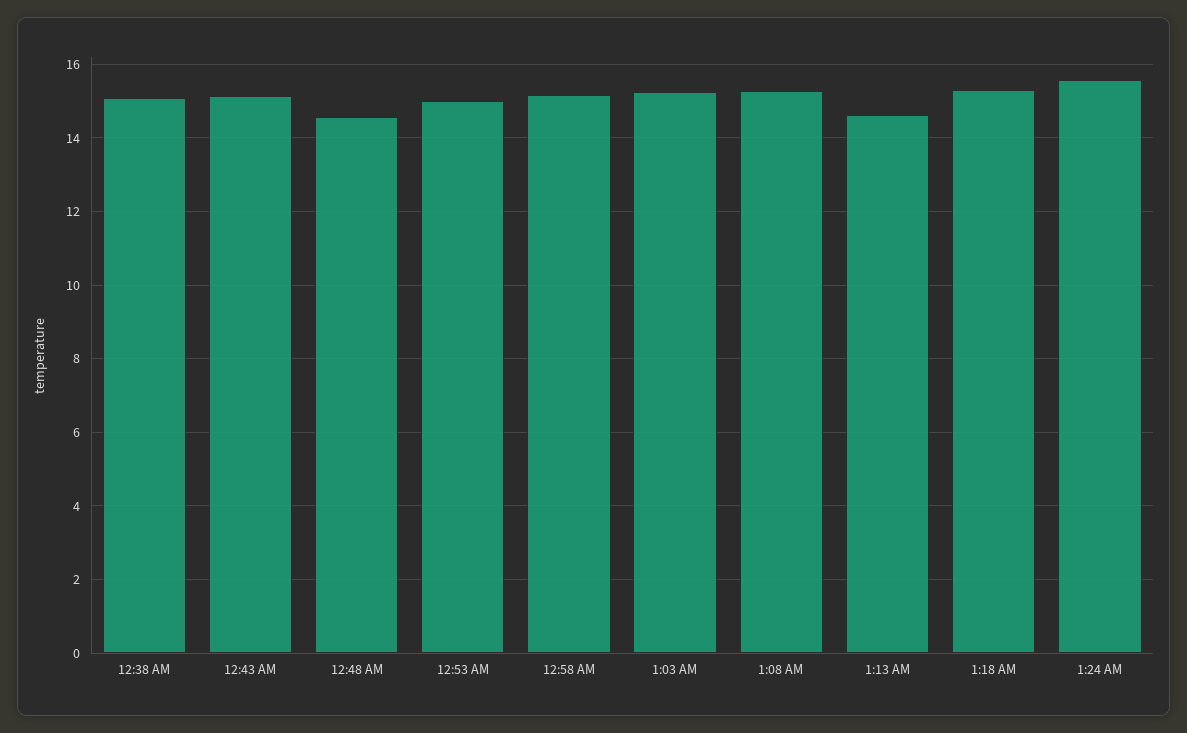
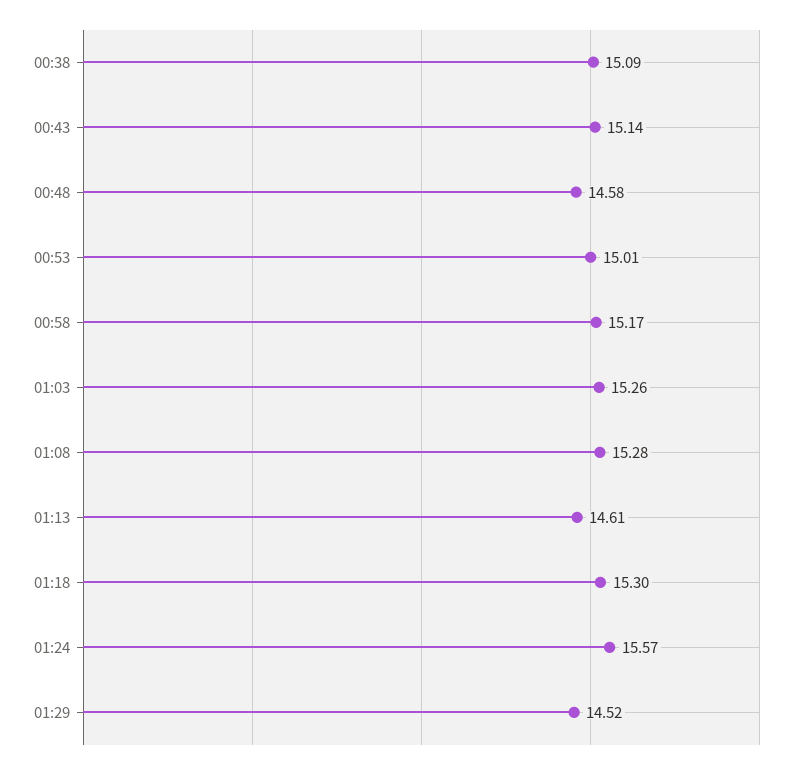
01:29: none -> 14.52

